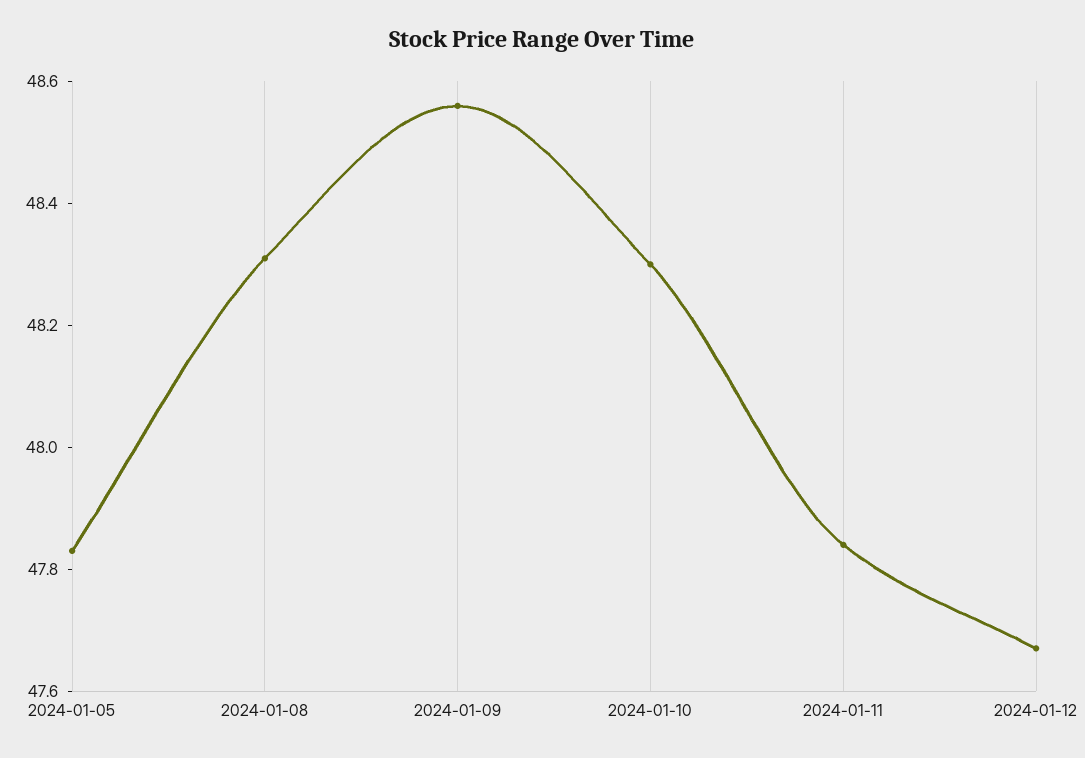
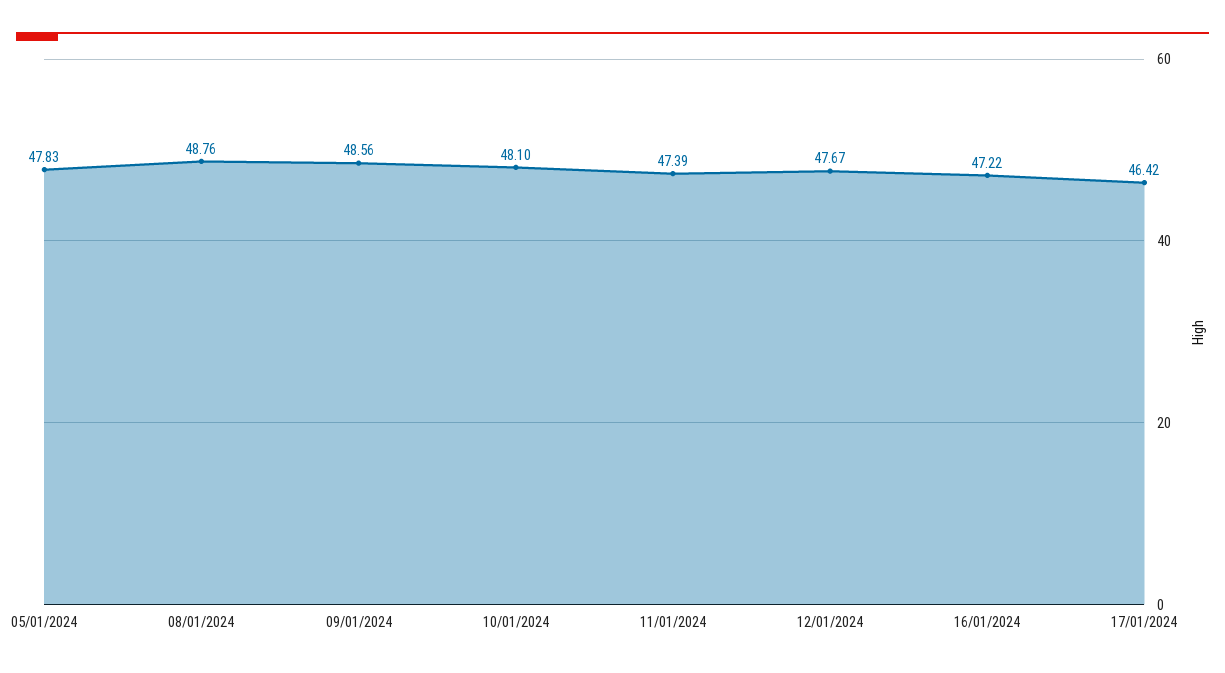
2024-01-08: 48.3 -> 48.76
2024-01-10: 48.3 -> 48.1
2024-01-11: 47.85 -> 47.39
16/01/2024: none -> 47.22
17/01/2024: none -> 46.42

